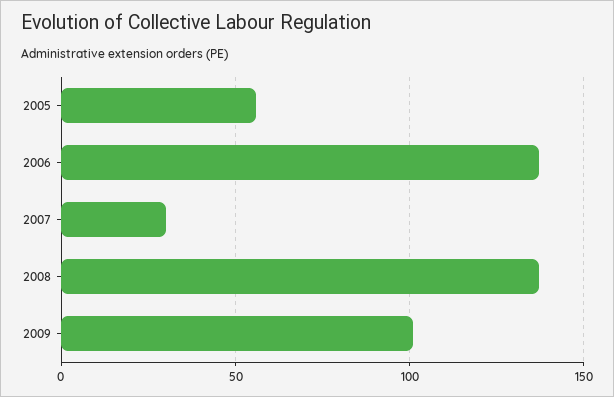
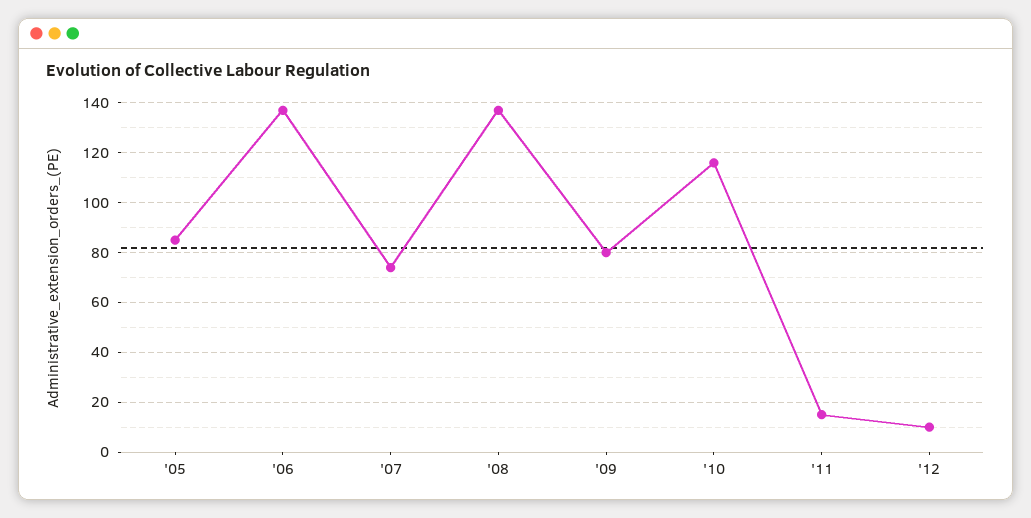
2005: 55 -> 85
2007: 30 -> 75
2009: 100 -> 80
'10: none -> 115
'11: none -> 15
'12: none -> 10

